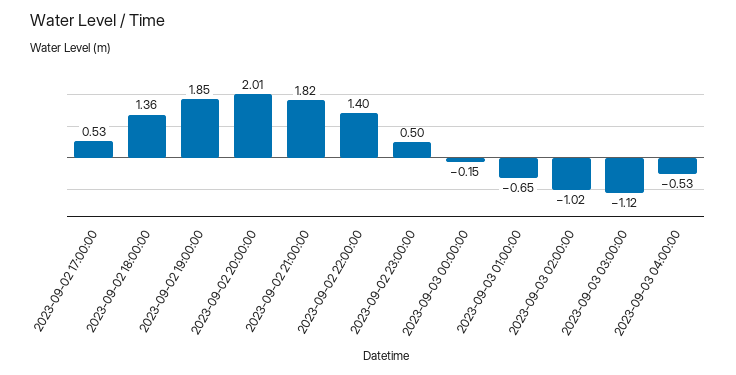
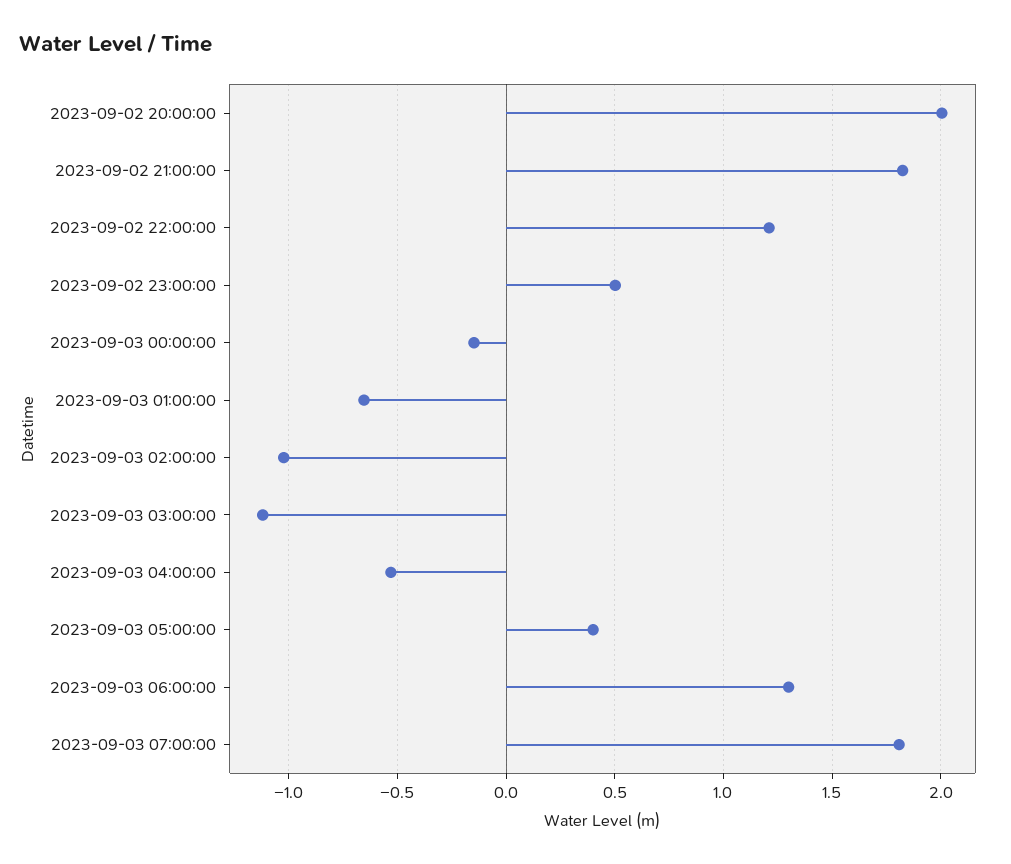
2023-09-02 17:00:00: 0.53 -> none
2023-09-02 18:00:00: 1.36 -> none
2023-09-02 19:00:00: 1.85 -> none
2023-09-02 22:00:00: 1.4 -> 1.2
2023-09-03 05:00:00: none -> 0.4
2023-09-03 06:00:00: none -> 1.3
2023-09-03 07:00:00: none -> 1.8

